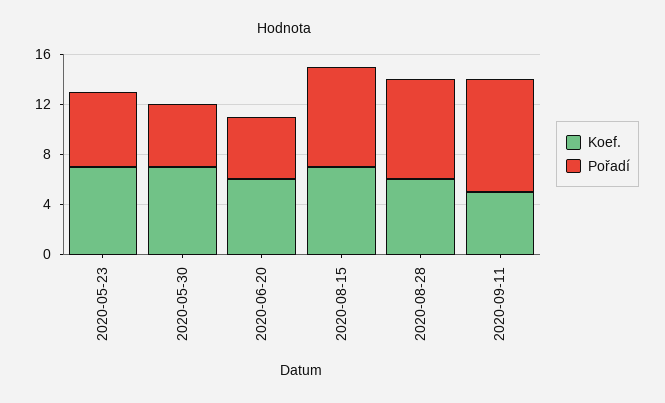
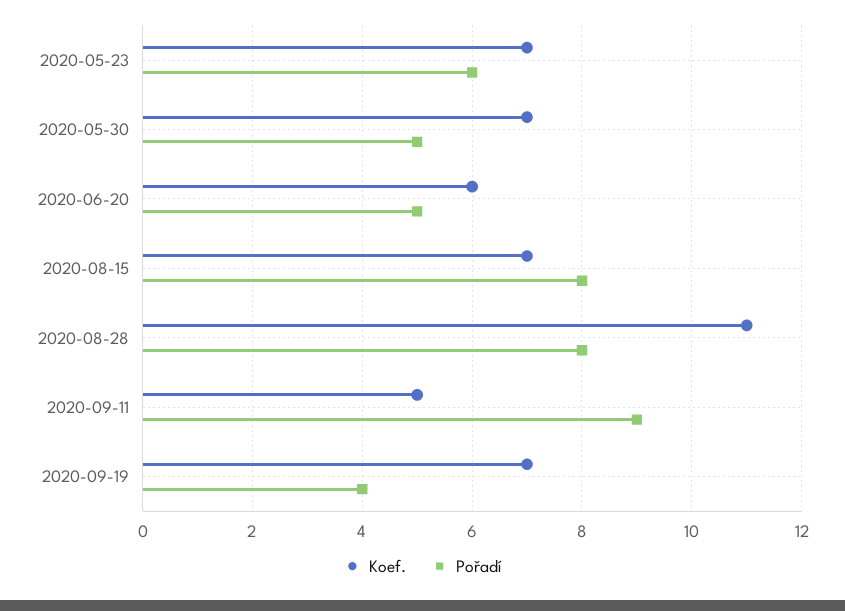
Koef., 2020-08-28: 6 -> 11
Koef., 2020-09-19: none -> 7
Pořadí, 2020-09-19: none -> 4

